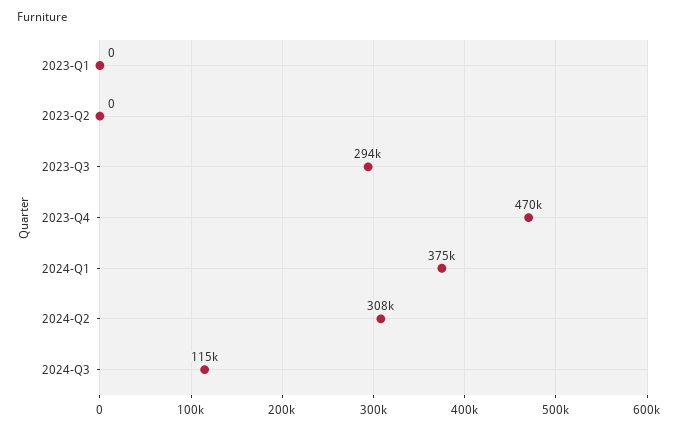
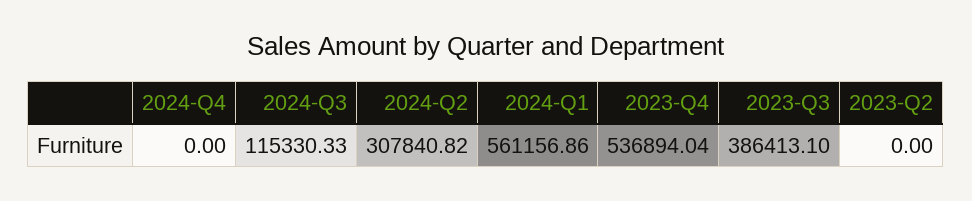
2023-Q1: 0 -> none
2023-Q3: 294000 -> 386413.1
2023-Q4: 470000 -> 536894.04
2024-Q1: 375000 -> 561156.86
2024-Q4: none -> 0

